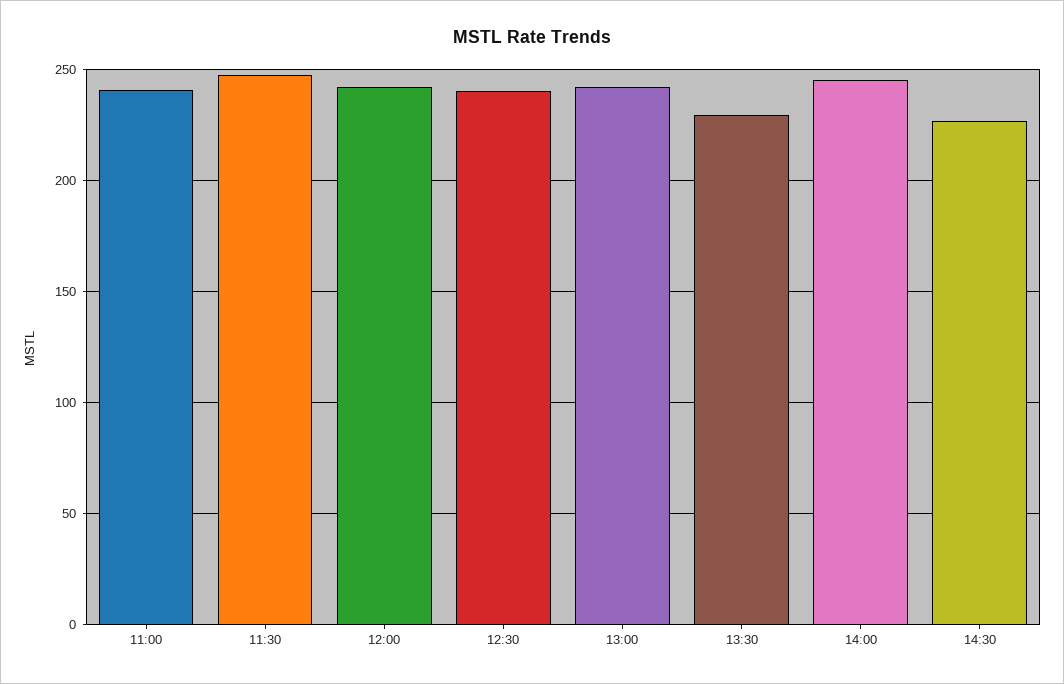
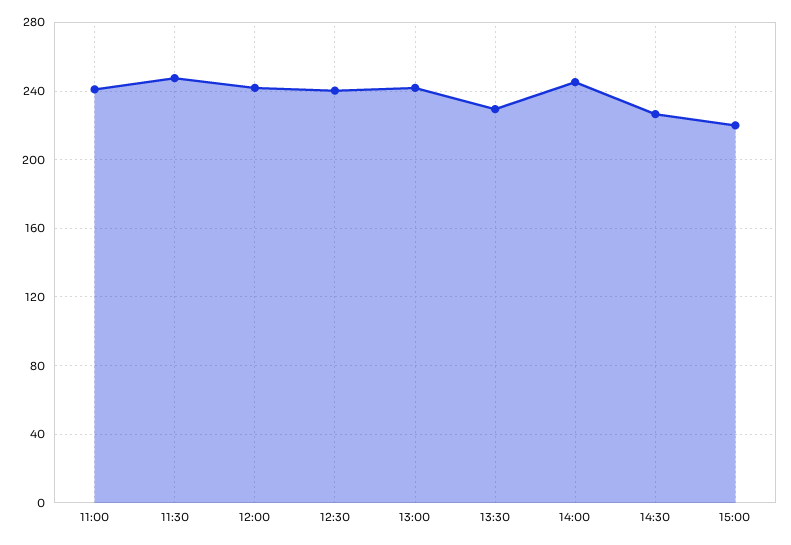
15:00: none -> 220

